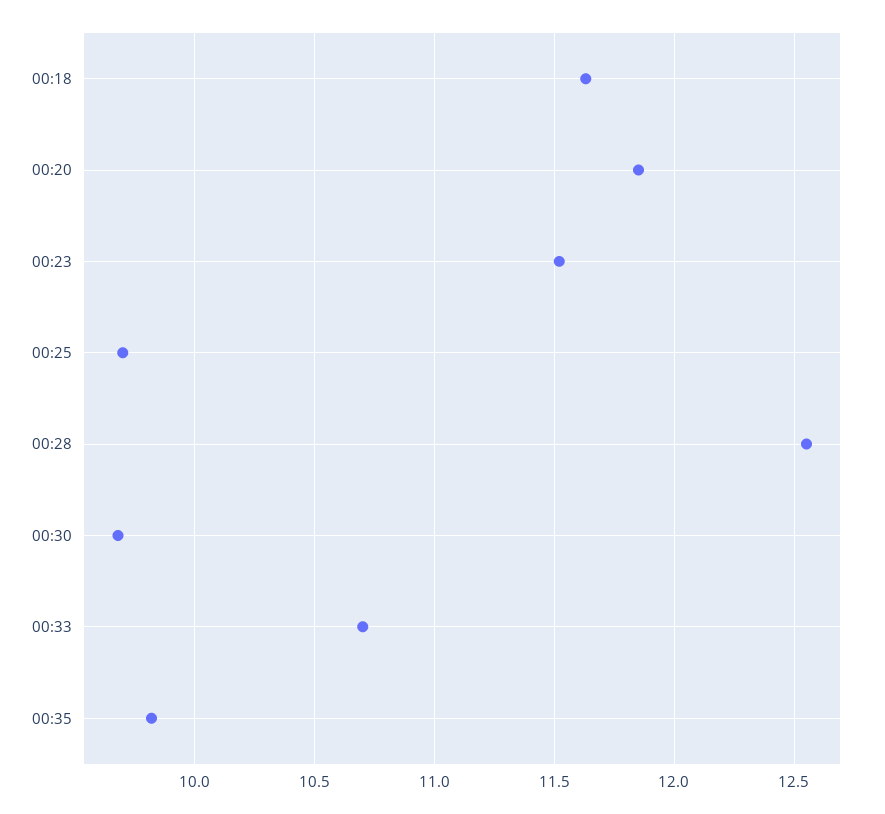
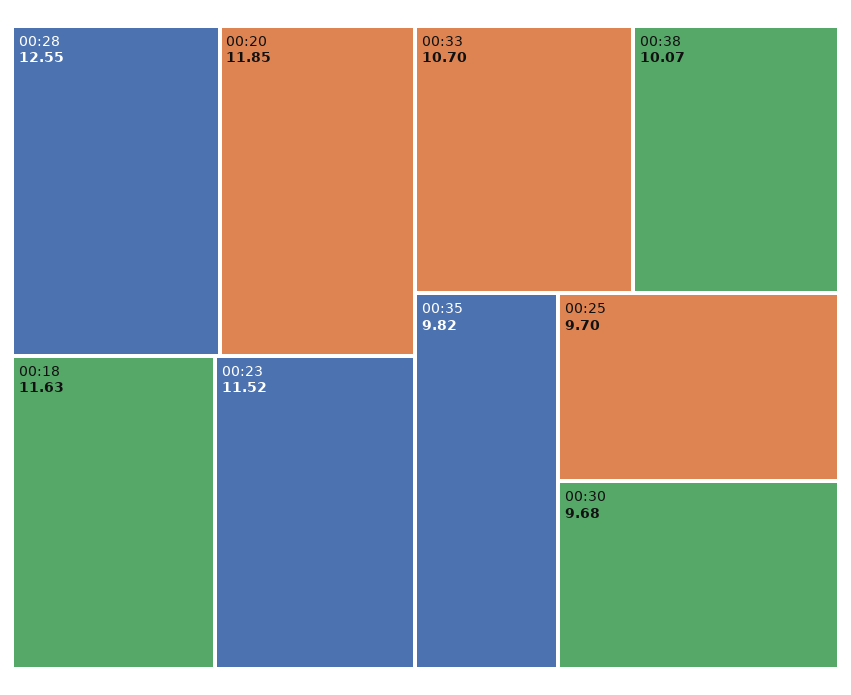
00:38: none -> 10.07

